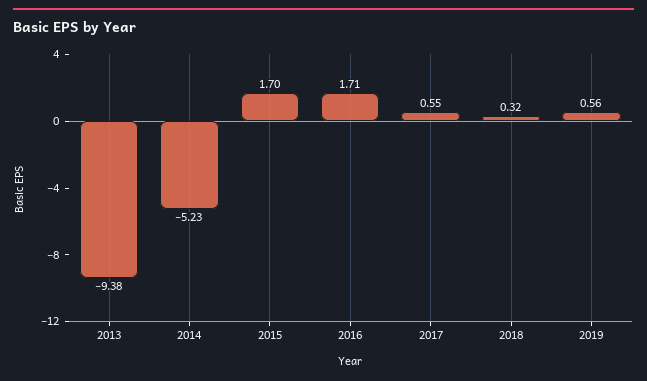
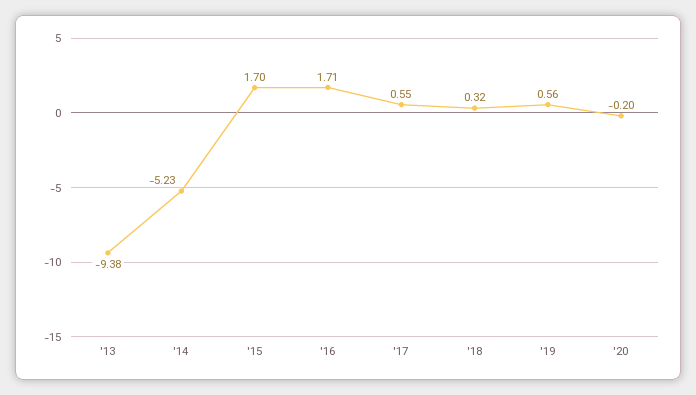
'20: none -> -0.2

